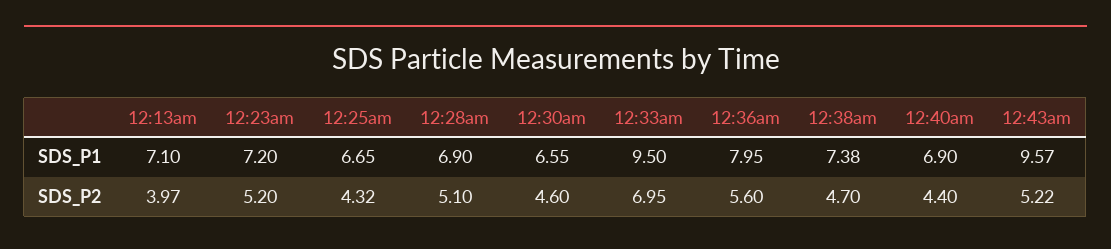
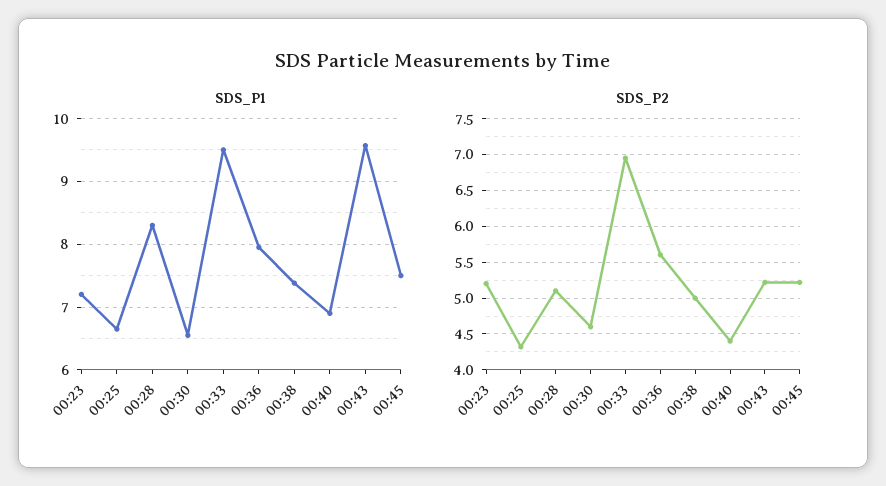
SDS_P1, 12:13am: 7.1 -> none
SDS_P1, 12:28am: 6.9 -> 8.3
SDS_P2, 12:13am: 3.97 -> none
SDS_P2, 12:38am: 4.7 -> 5
SDS_P1, 00:45: none -> 7.5
SDS_P2, 00:45: none -> 5.2

